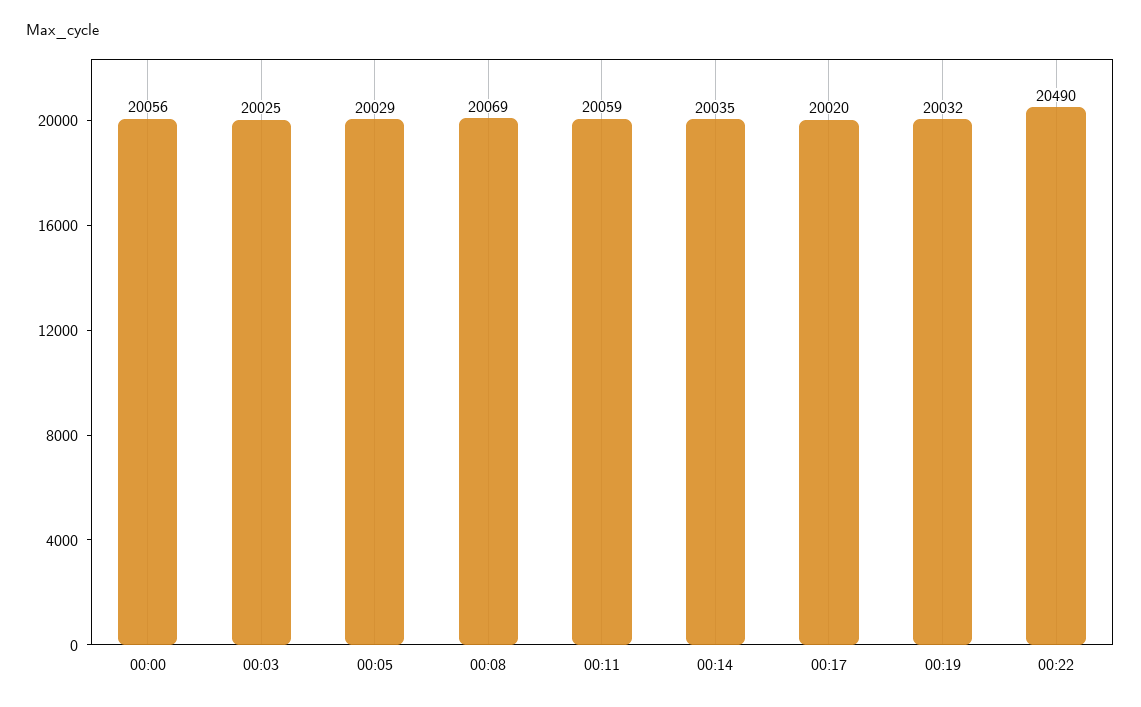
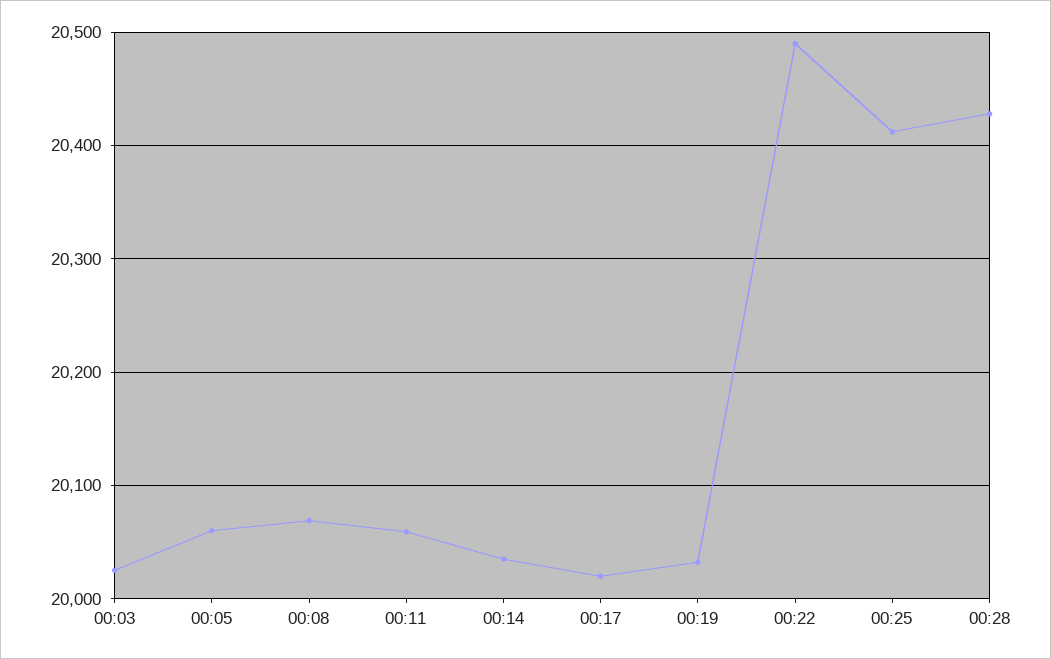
00:00: 20056 -> none
00:05: 20029 -> 20060
00:25: none -> 20410
00:28: none -> 20430

